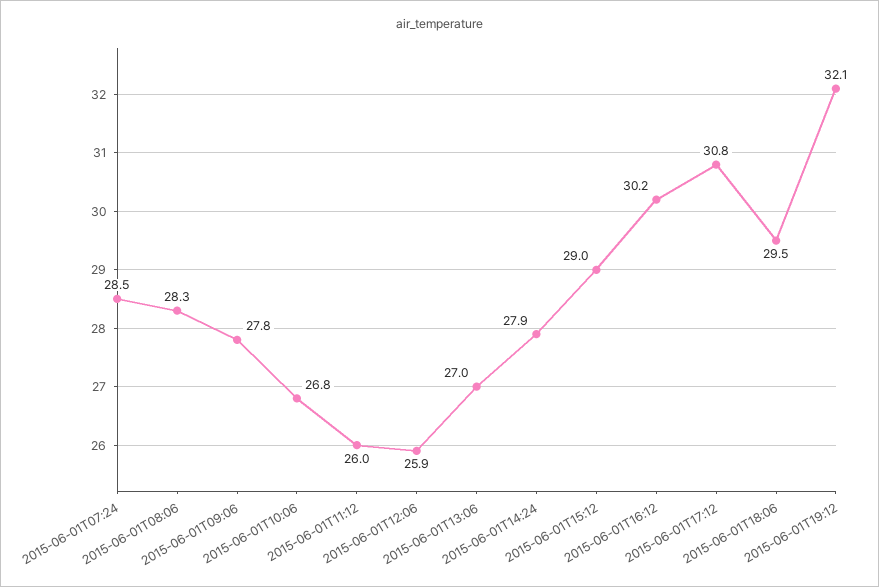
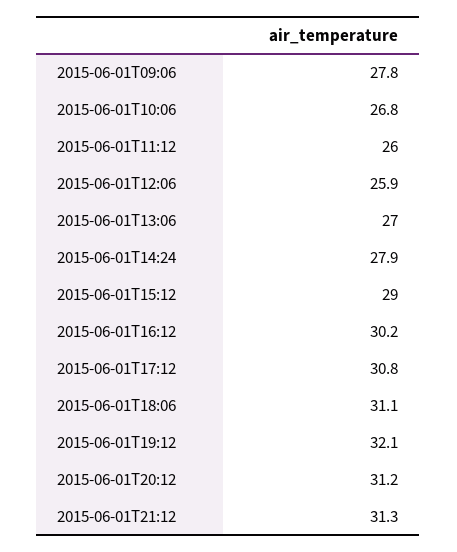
2015-06-01T07:24: 28.5 -> none
2015-06-01T08:06: 28.3 -> none
2015-06-01T18:06: 29.5 -> 31.1
2015-06-01T20:12: none -> 31.2
2015-06-01T21:12: none -> 31.3

